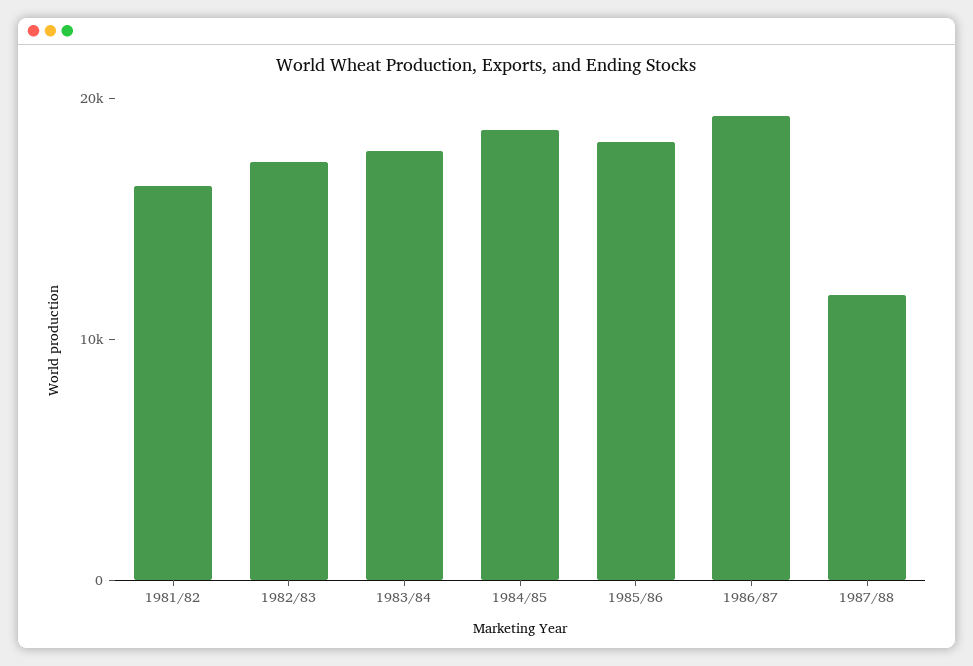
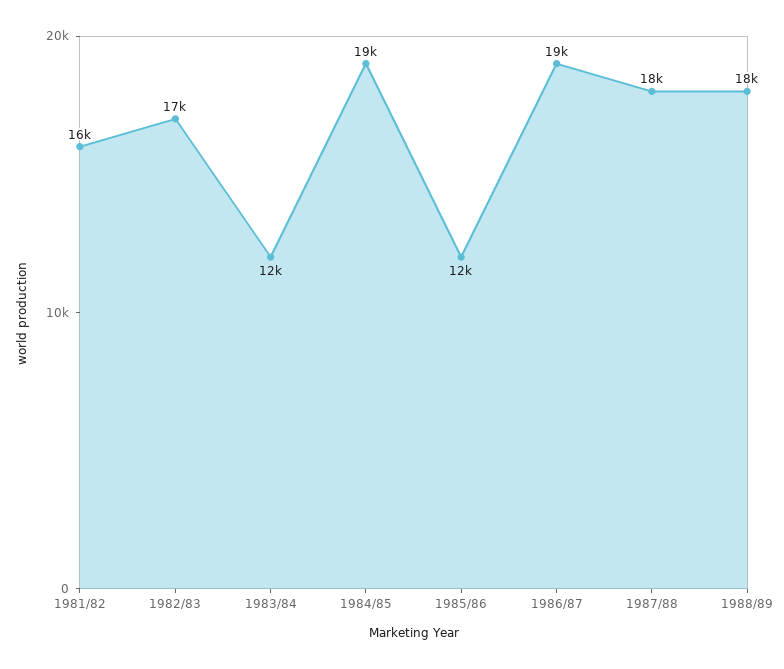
1983/84: 18000 -> 12000
1985/86: 18000 -> 12000
1987/88: 12000 -> 18000
1988/89: none -> 18000

